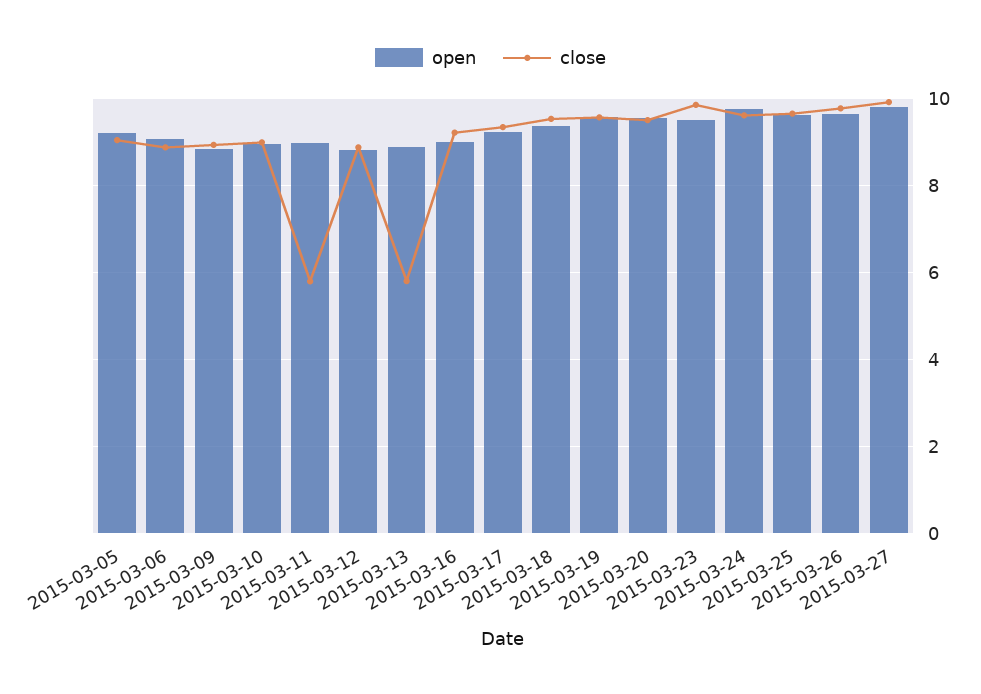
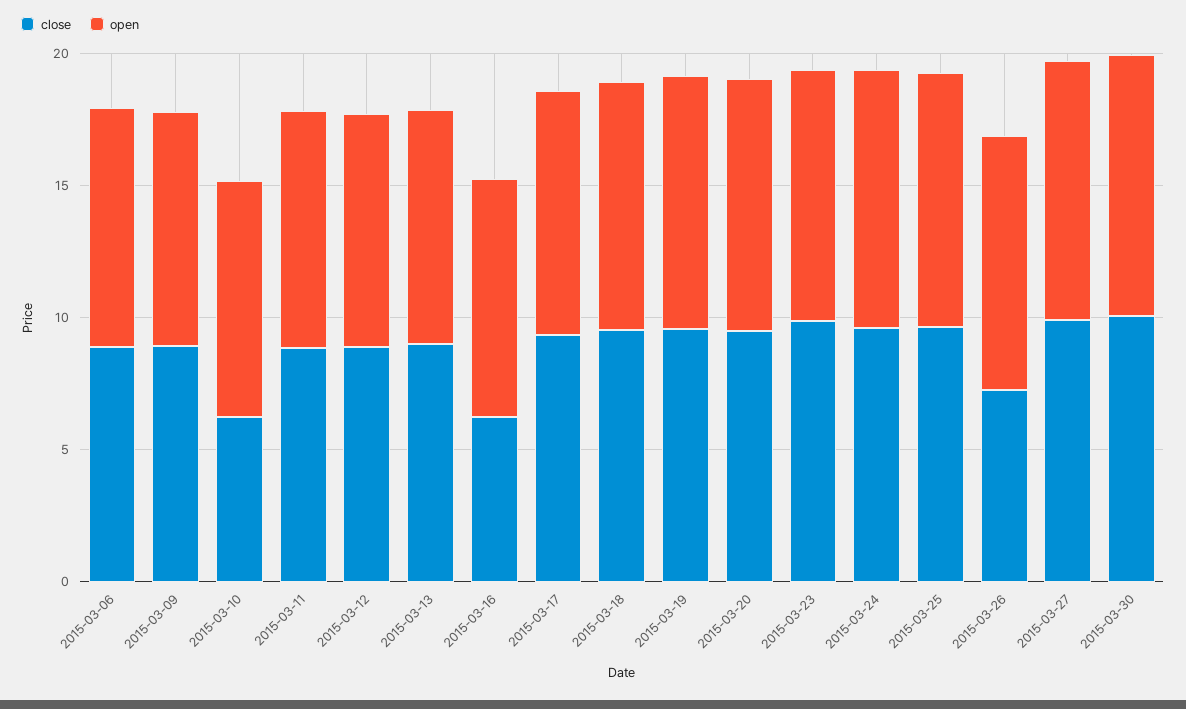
open, 2015-03-05: 9.2 -> none
close, 2015-03-05: 9 -> none
close, 2015-03-10: 9 -> 6
close, 2015-03-11: 5.8 -> 9
close, 2015-03-13: 5.8 -> 9
close, 2015-03-16: 9.2 -> 6
close, 2015-03-26: 9.8 -> 7
close, 2015-03-30: none -> 10
open, 2015-03-30: none -> 10

